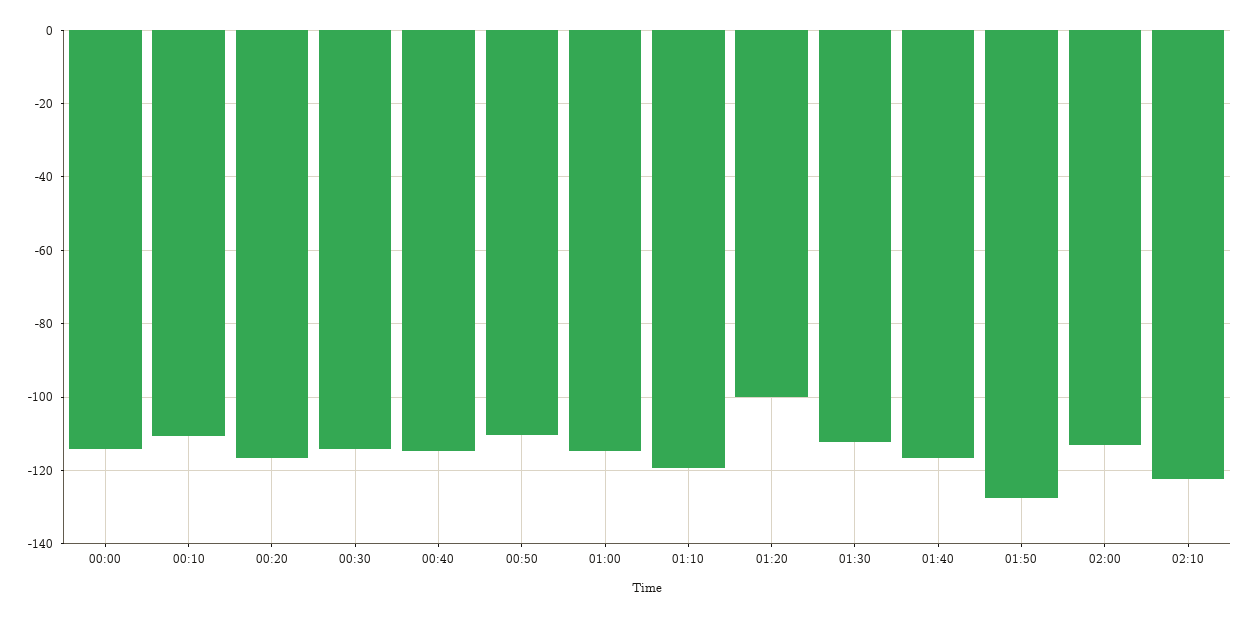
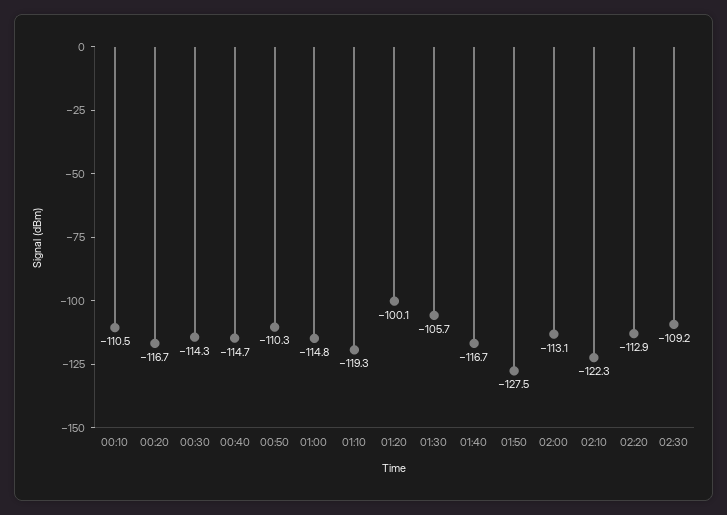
00:00: -114 -> none
01:30: -112 -> -105.7
02:20: none -> -112.9
02:30: none -> -109.2

